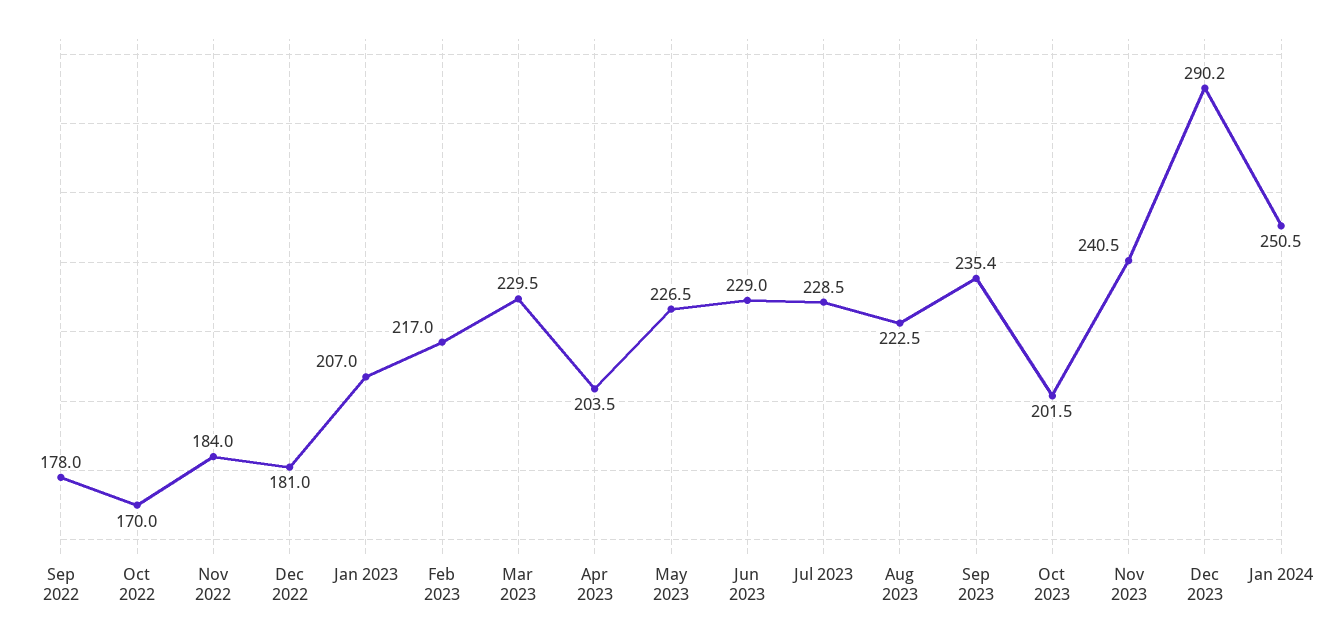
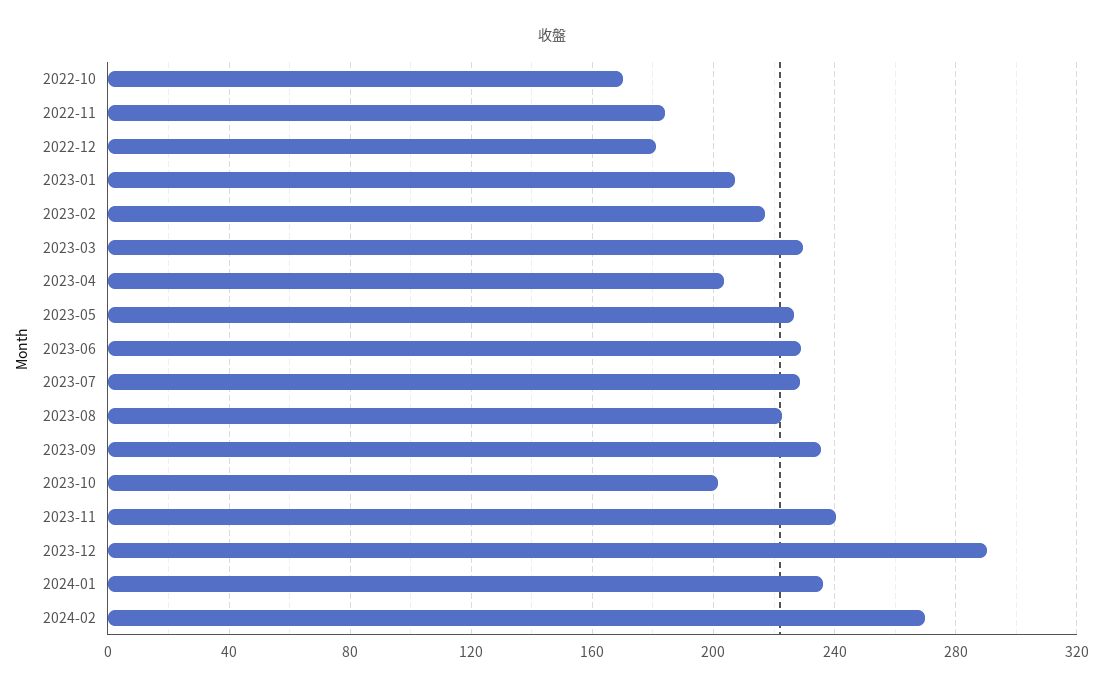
Sep 2022: 178 -> none
Jan 2024: 250.5 -> 235
2024-02: none -> 270

